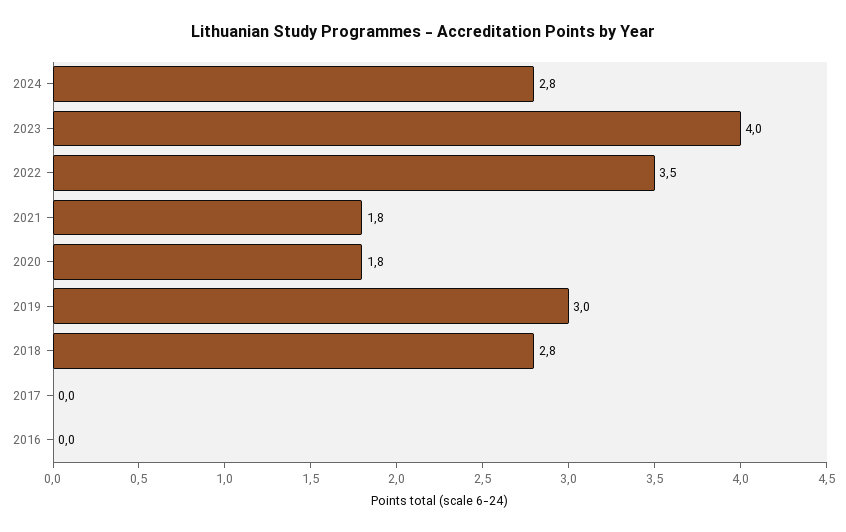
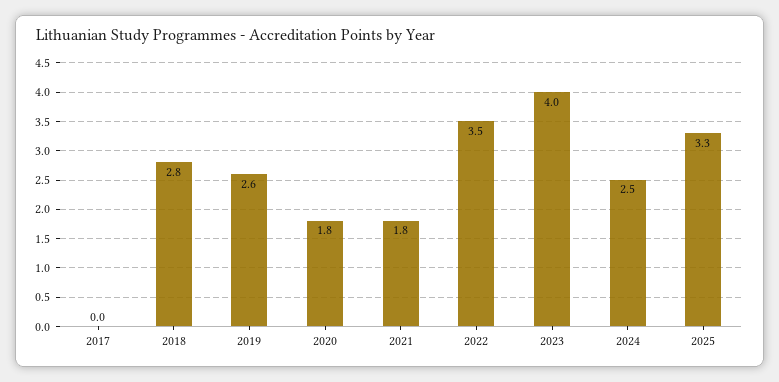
2024: 2.8 -> 2.5
2019: 3 -> 2.6
2016: 0 -> none
2025: none -> 3.3

